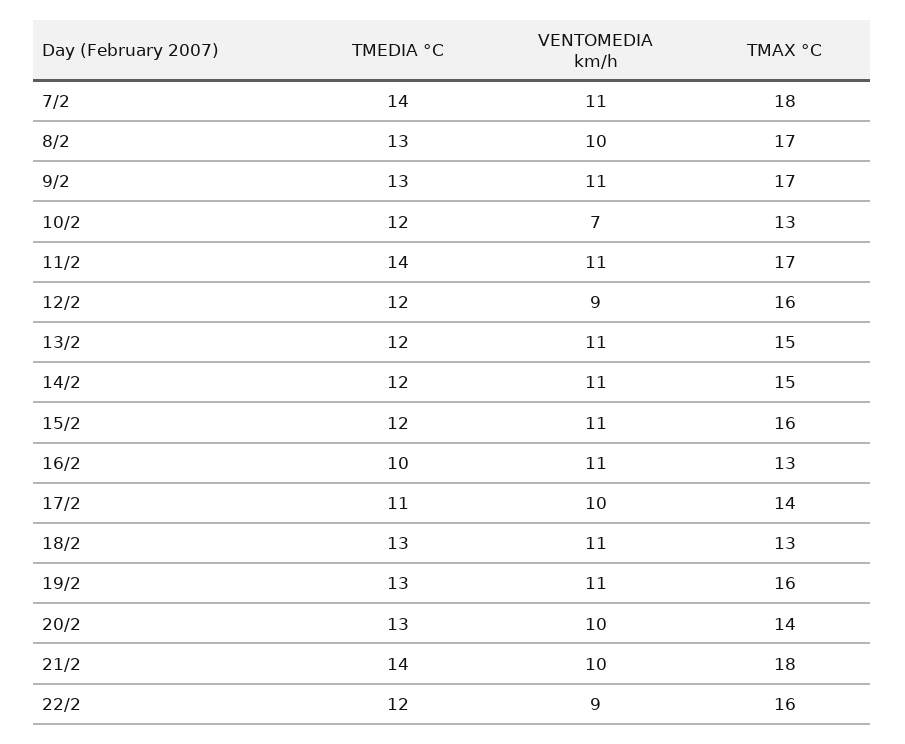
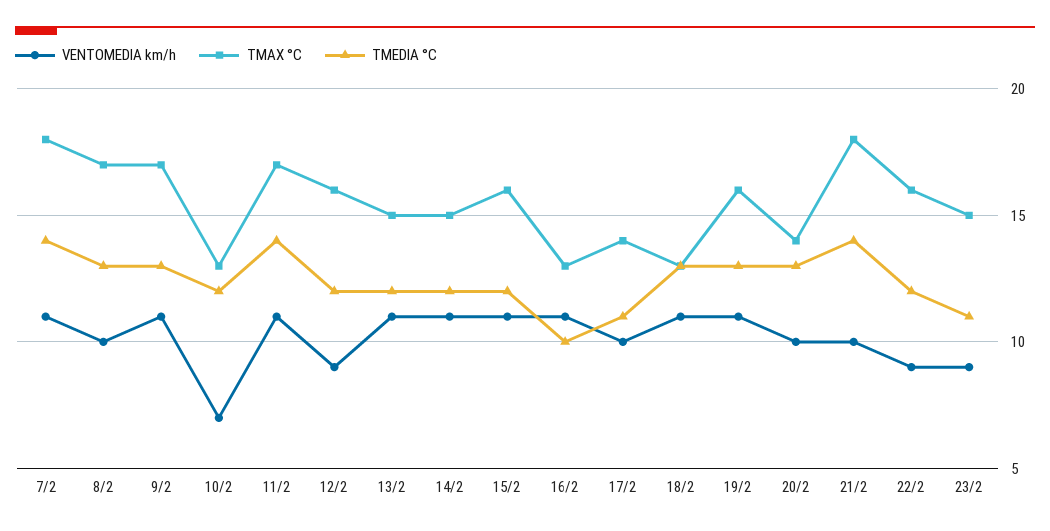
VENTOMEDIA km/h, 23/2: none -> 9
TMAX °C, 23/2: none -> 15
TMEDIA °C, 23/2: none -> 11

